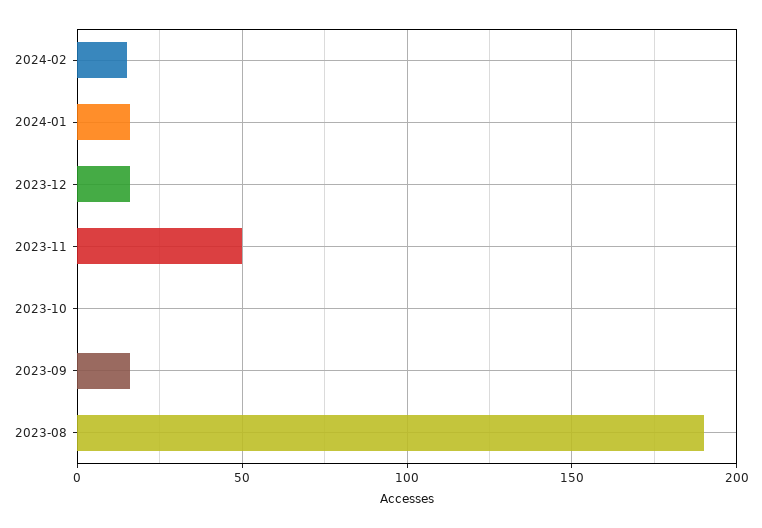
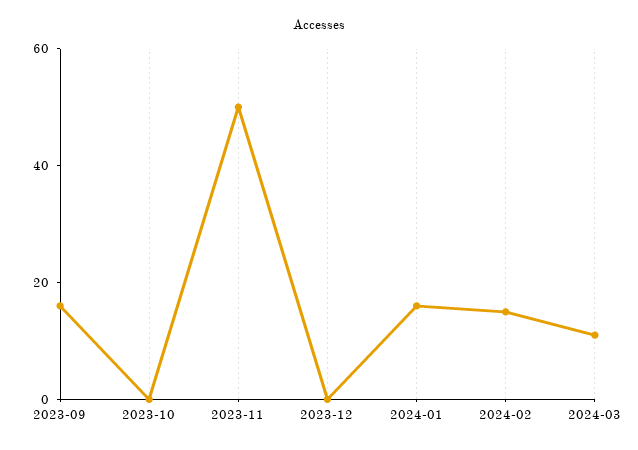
2023-12: 15 -> 0
2023-08: 190 -> none
2024-03: none -> 10

